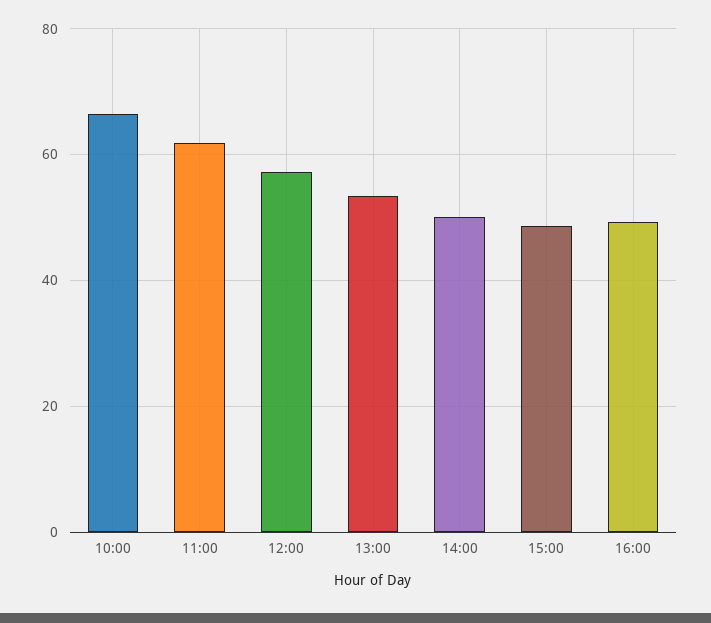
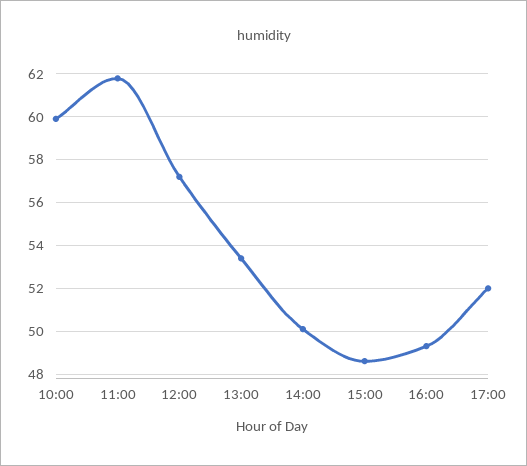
10:00: 66 -> 60
17:00: none -> 52

